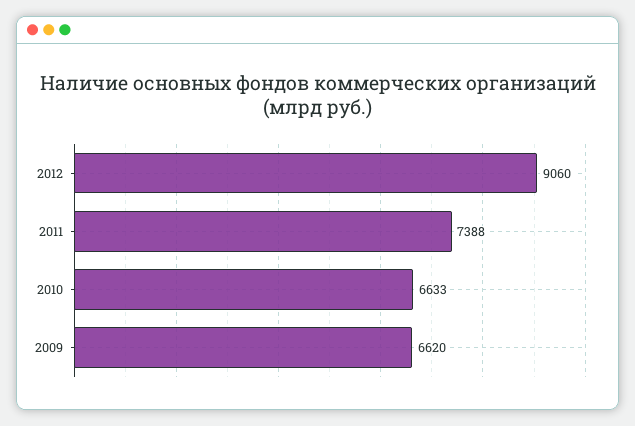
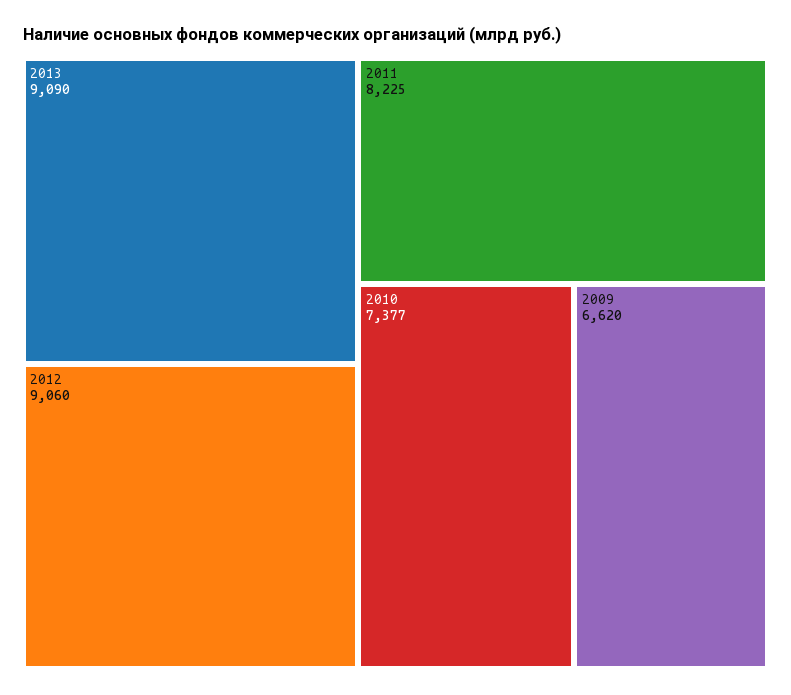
2011: 7388 -> 8225
2010: 6633 -> 7377
2013: none -> 9090

